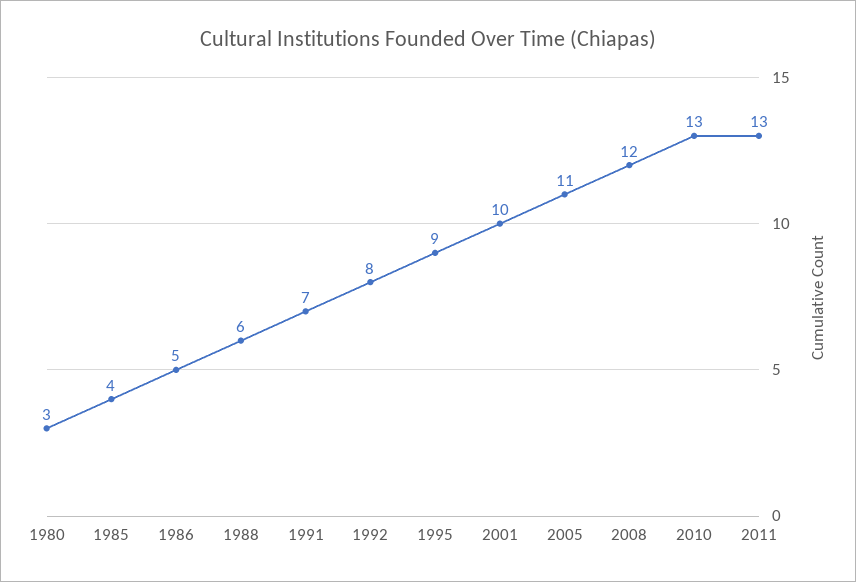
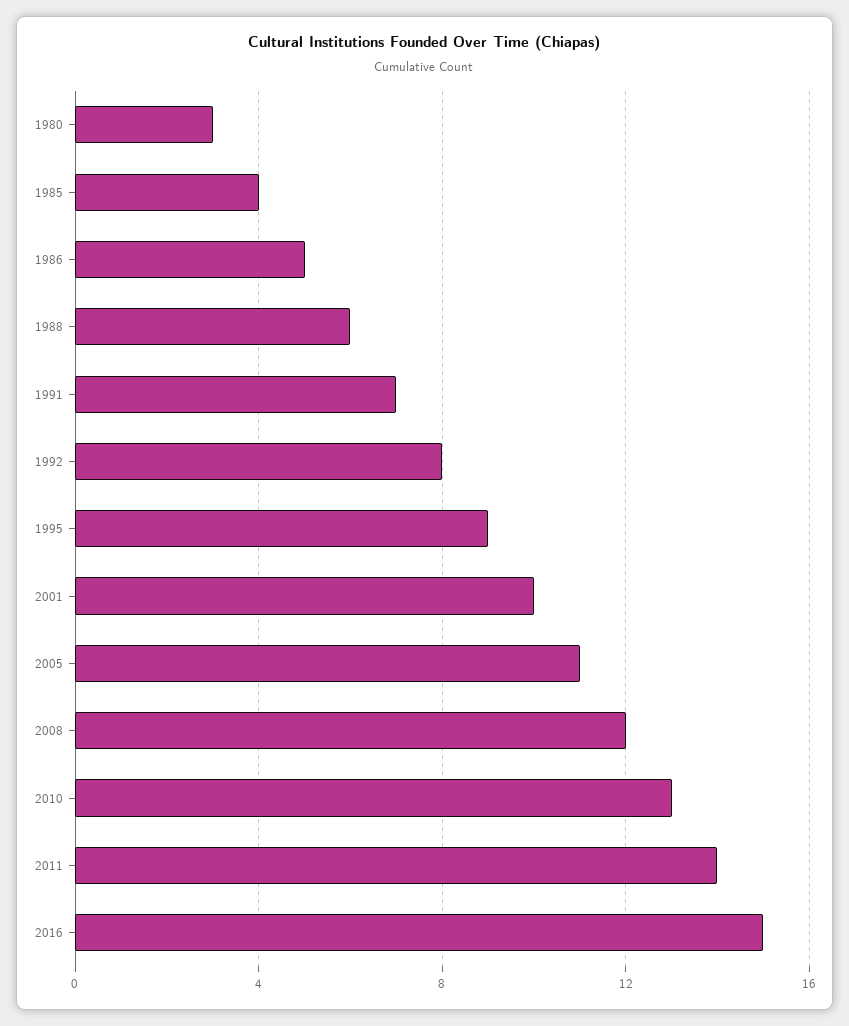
2011: 13 -> 14
2016: none -> 15

